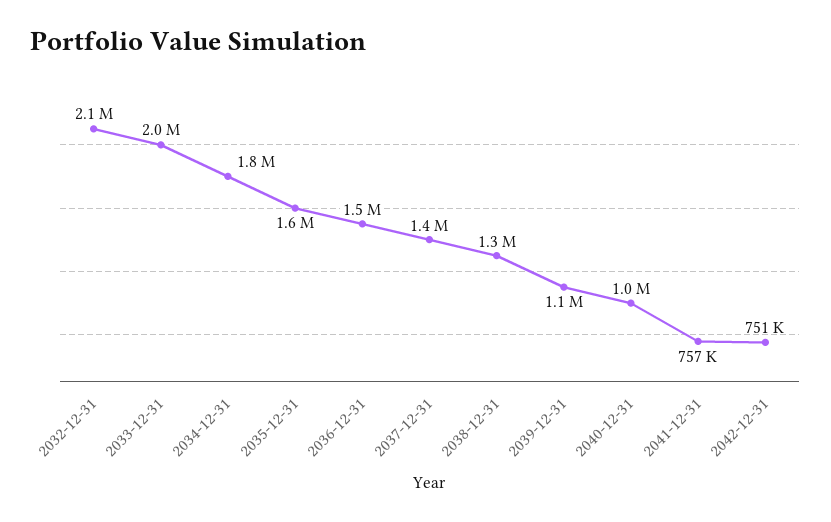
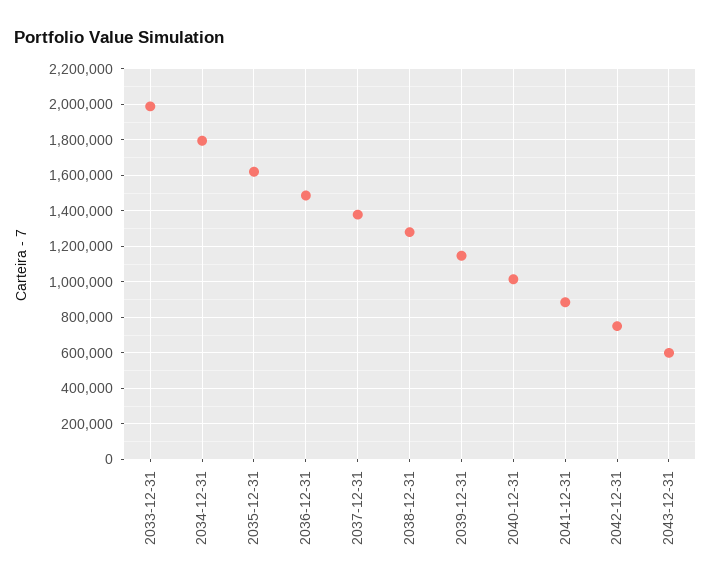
2032-12-31: 2100000 -> none
2041-12-31: 757000 -> 900000
2043-12-31: none -> 600000

